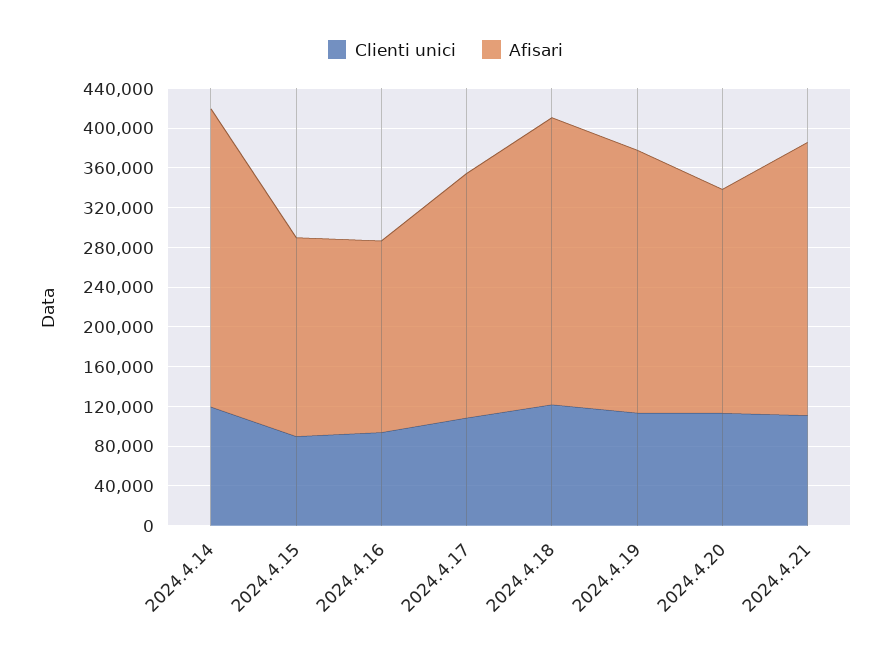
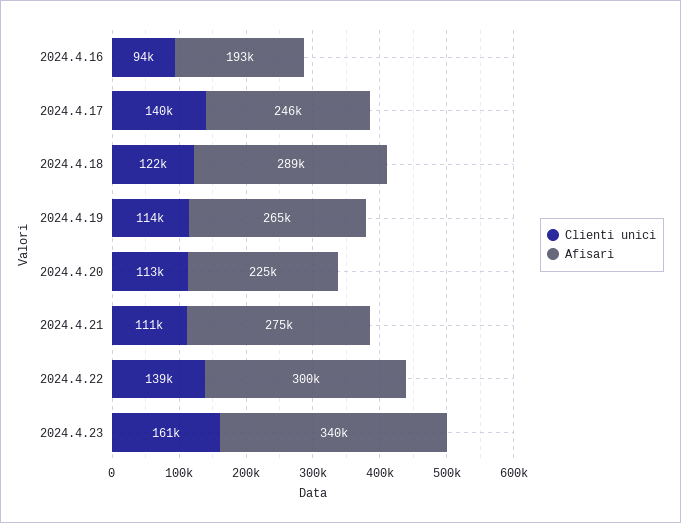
Clienti unici, 2024.4.14: 120000 -> none
Afisari, 2024.4.14: 300000 -> none
Clienti unici, 2024.4.15: 90000 -> none
Afisari, 2024.4.15: 200000 -> none
Clienti unici, 2024.4.17: 110000 -> 140000
Clienti unici, 2024.4.22: none -> 139000
Afisari, 2024.4.22: none -> 300000
Clienti unici, 2024.4.23: none -> 161000
Afisari, 2024.4.23: none -> 340000

